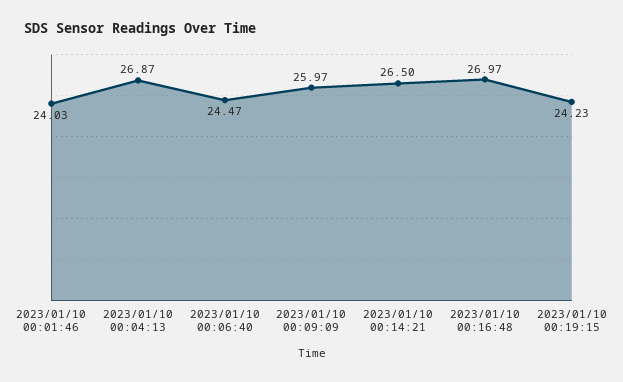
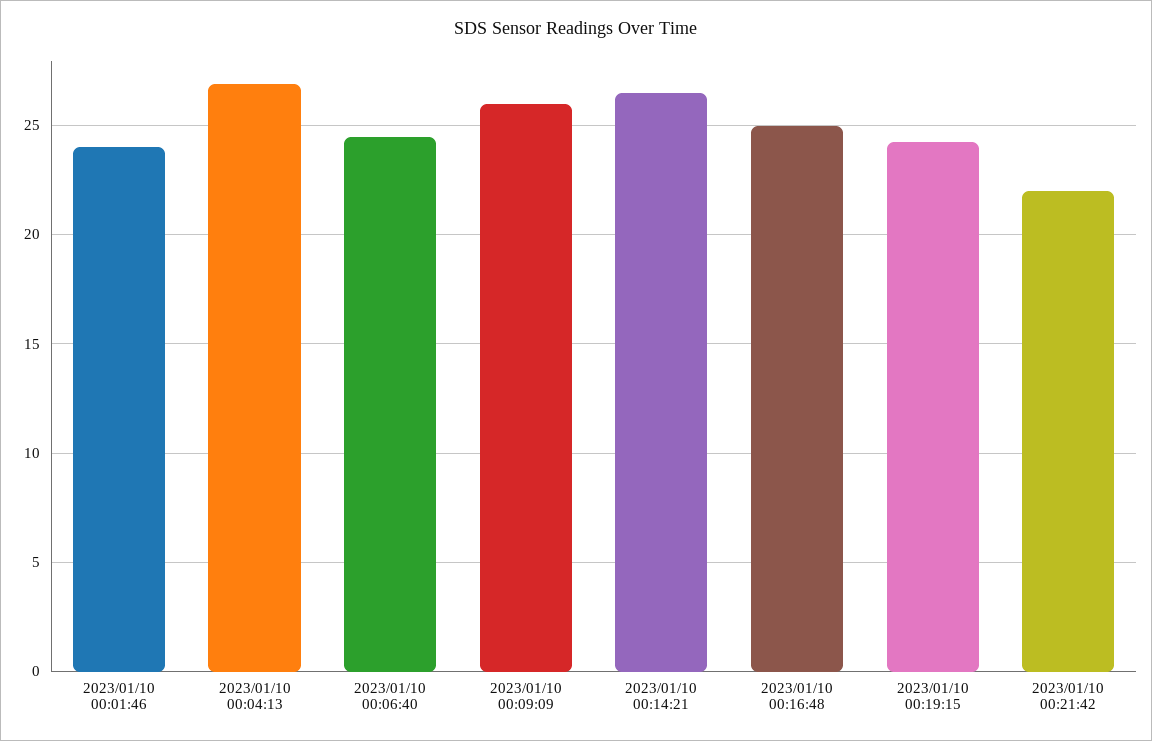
2023/01/10 00:16:48: 26.97 -> 25
2023/01/10 00:21:42: none -> 22

